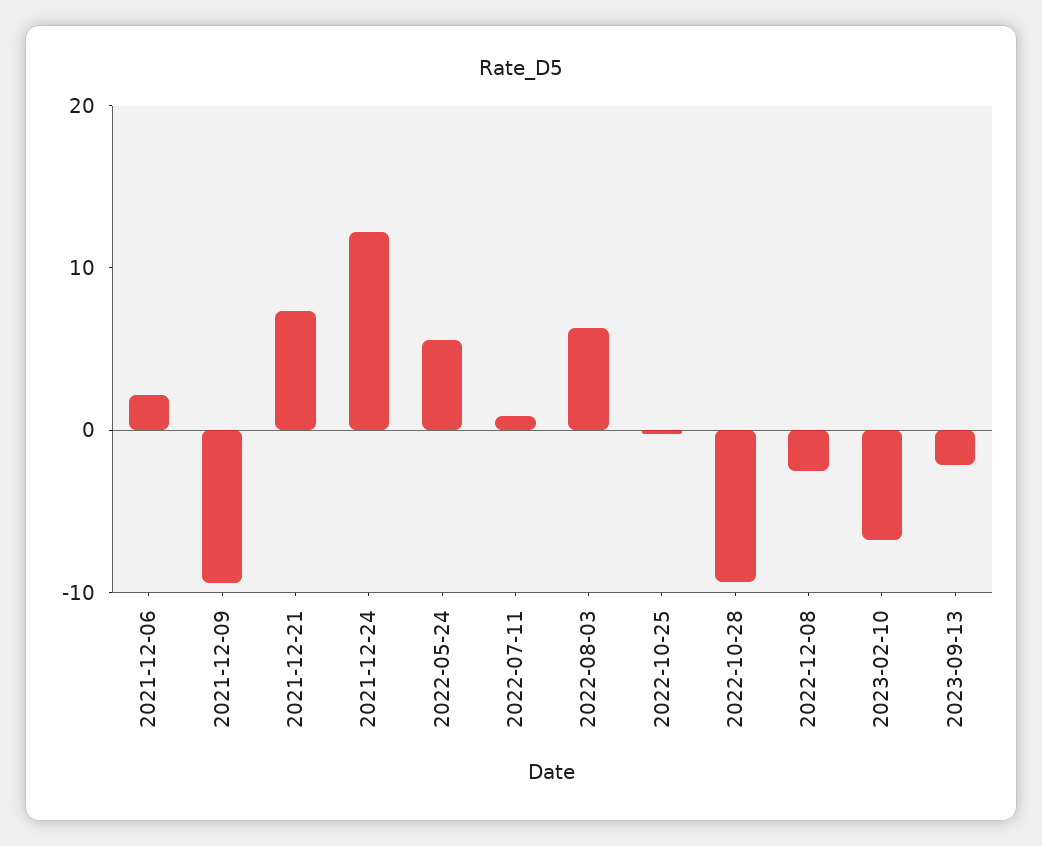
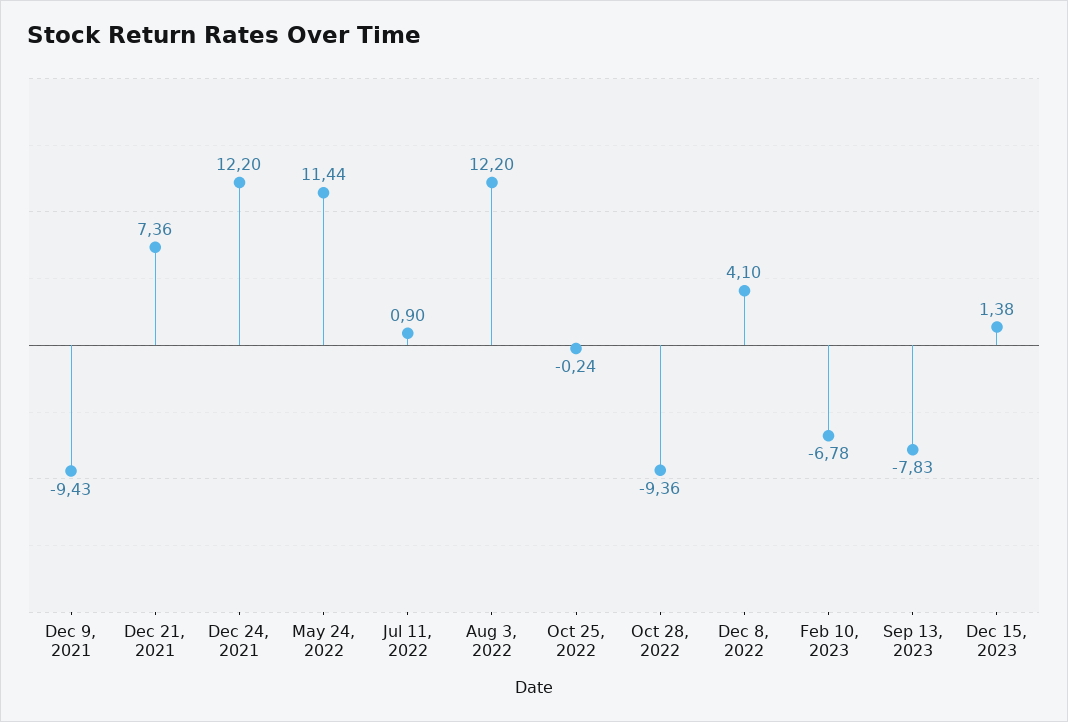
2021-12-06: 2 -> none
2022-05-24: 6 -> 11.44
2022-08-03: 6 -> 12.2
2022-12-08: -2 -> 4.1
2023-09-13: -2 -> -7.83
Dec 15, 2023: none -> 1.38

